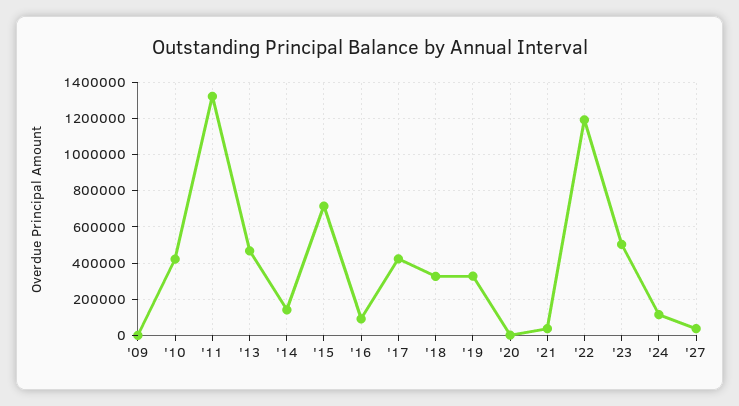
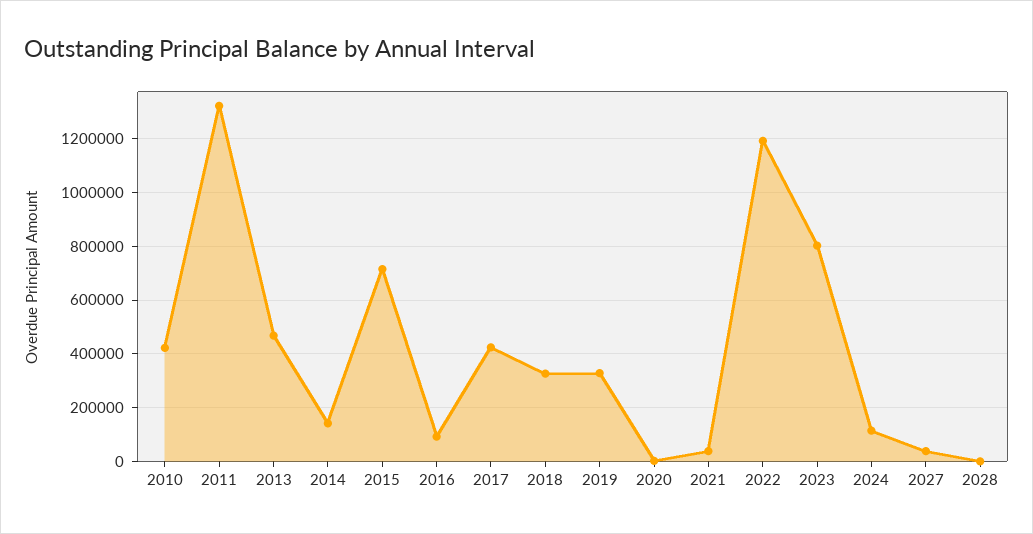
'09: 0 -> none
'23: 500000 -> 800000
2028: none -> 0

